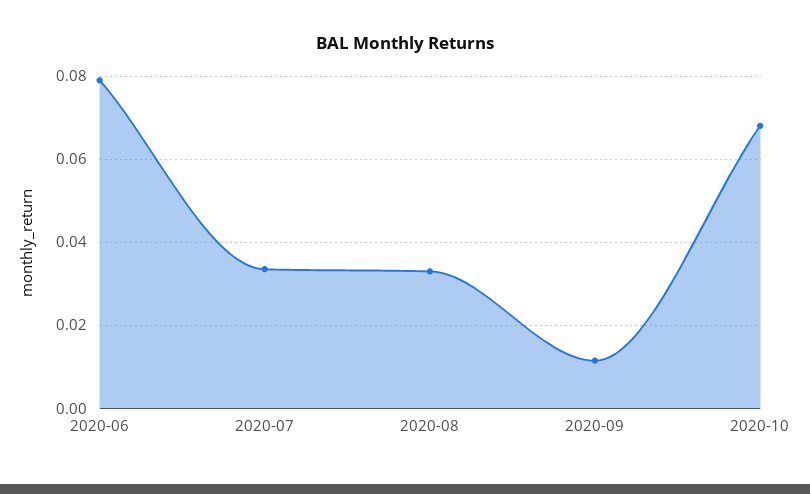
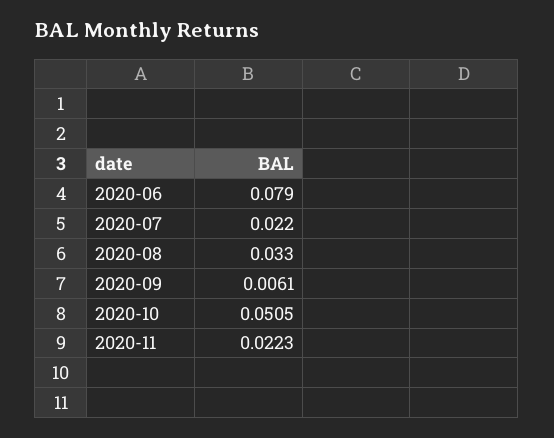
2020-07: 0.034 -> 0.022
2020-09: 0.012 -> 0.0061
2020-10: 0.068 -> 0.0505
2020-11: none -> 0.0223

